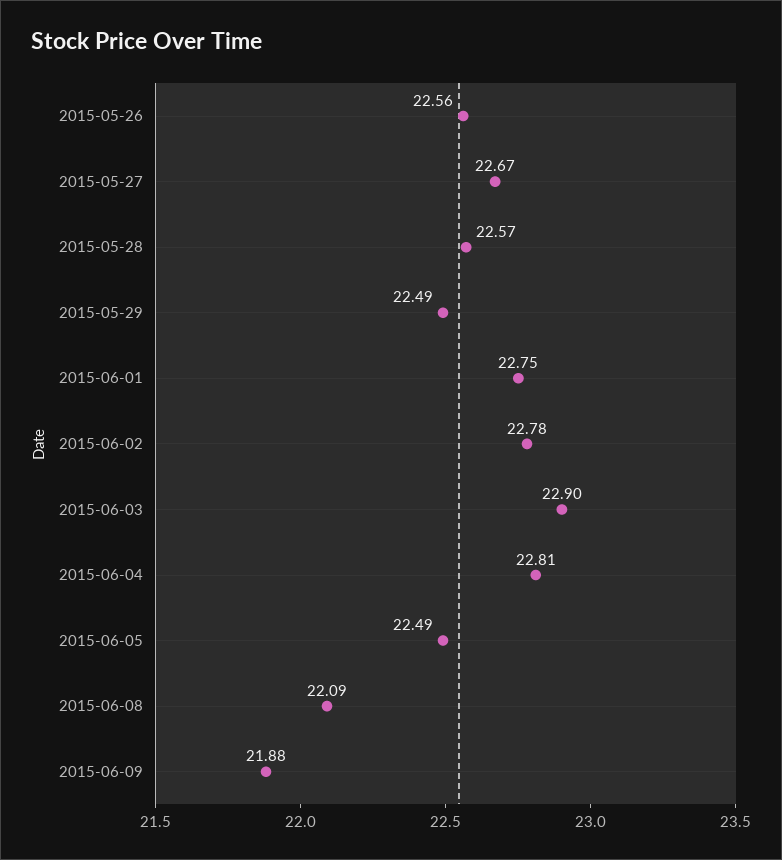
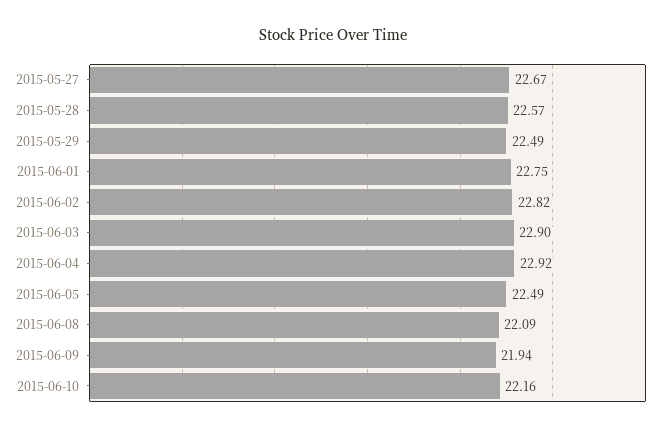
2015-05-26: 22.56 -> none
2015-06-02: 22.78 -> 22.82
2015-06-04: 22.81 -> 22.92
2015-06-09: 21.88 -> 21.94
2015-06-10: none -> 22.16

